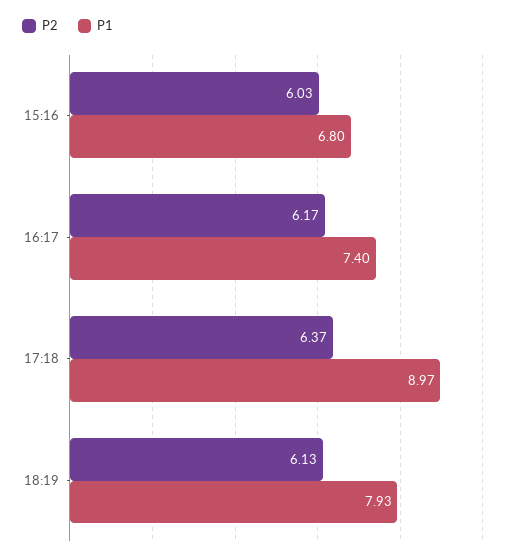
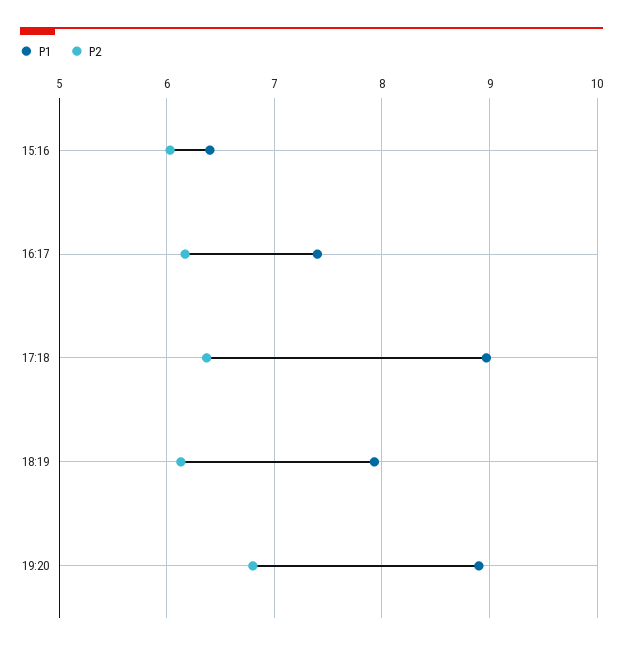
P1, 15:16: 6.8 -> 6.4
P1, 19:20: none -> 8.9
P2, 19:20: none -> 6.8

